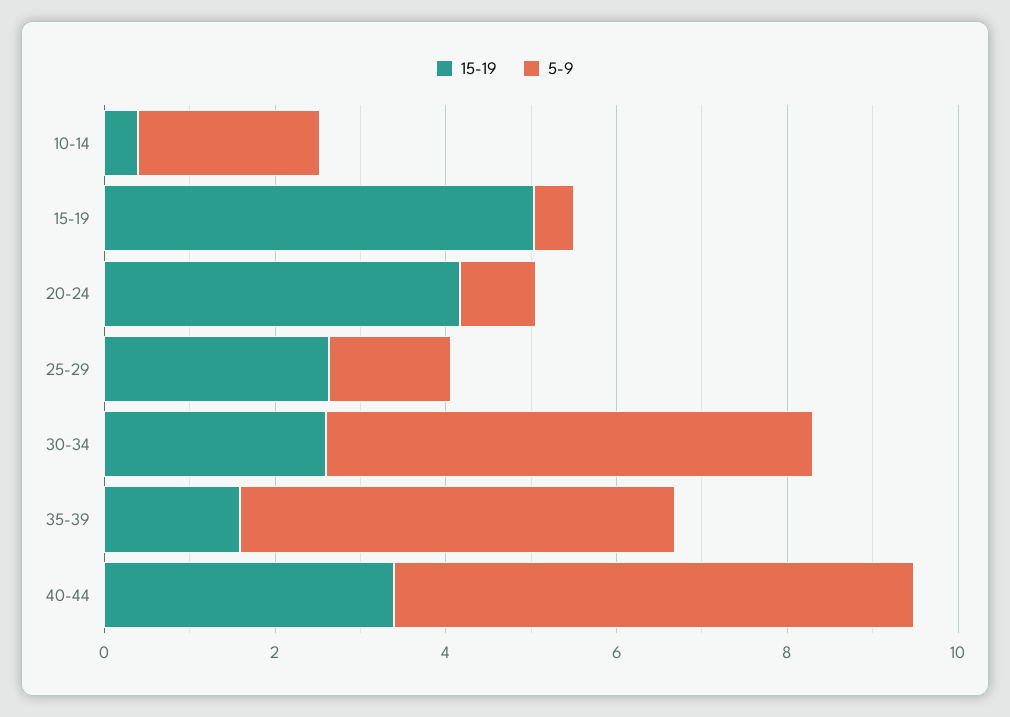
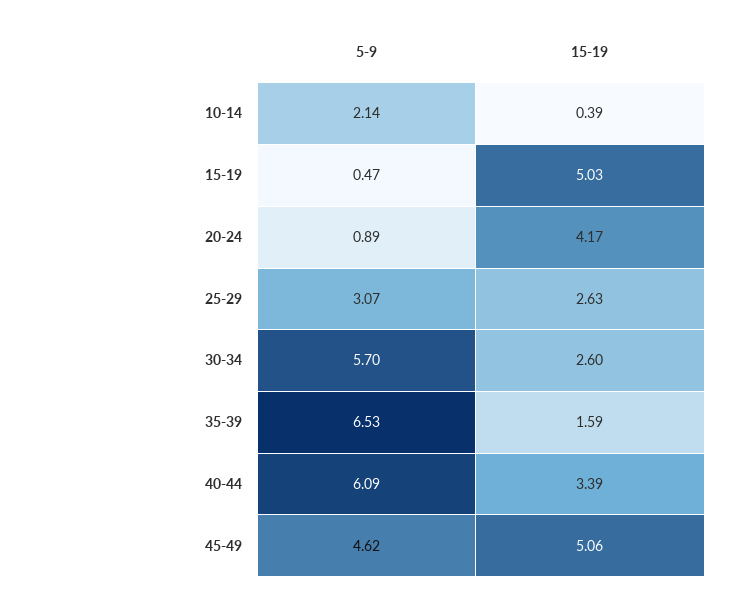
5-9, 25-29: 1.5 -> 3.07
5-9, 35-39: 5 -> 6.53
5-9, 45-49: none -> 4.62
15-19, 45-49: none -> 5.06

